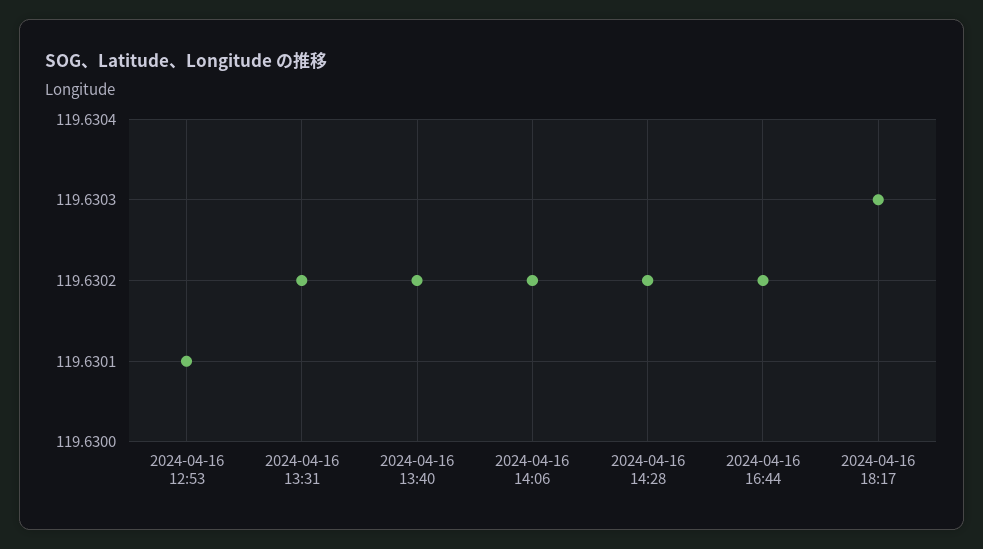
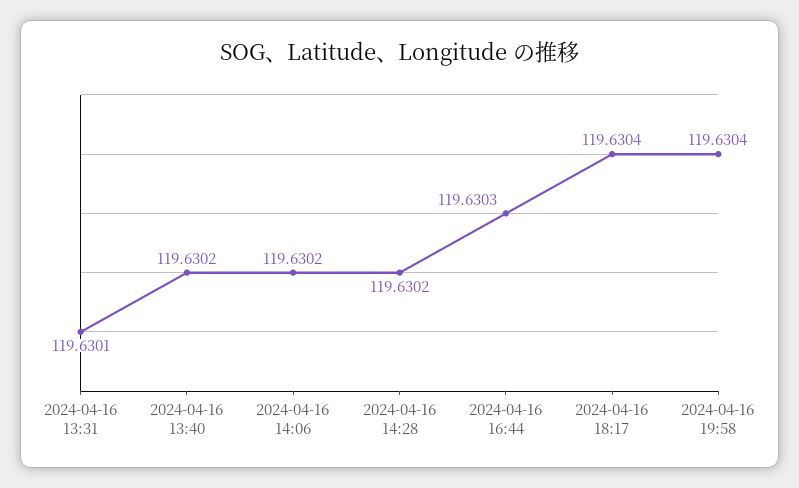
2024-04-16 12:53: 119.6301 -> none
2024-04-16 13:31: 119.6302 -> 119.6301
2024-04-16 16:44: 119.6302 -> 119.6303
2024-04-16 18:17: 119.6303 -> 119.6304
2024-04-16 19:58: none -> 119.6304

